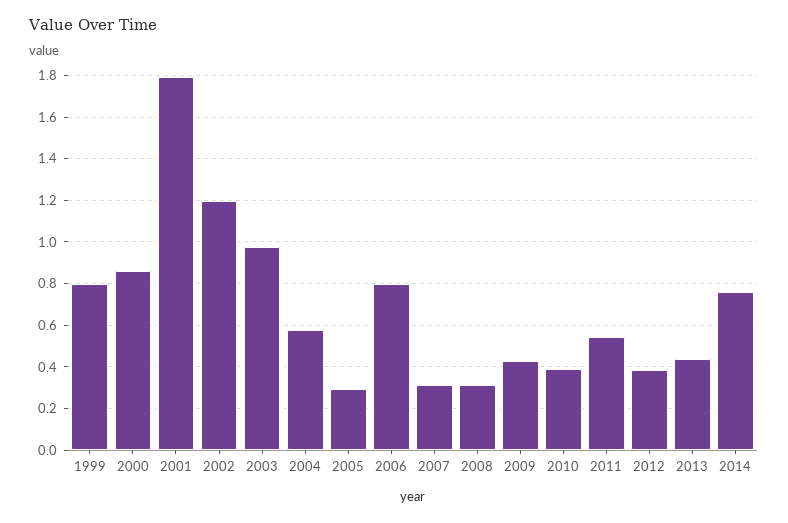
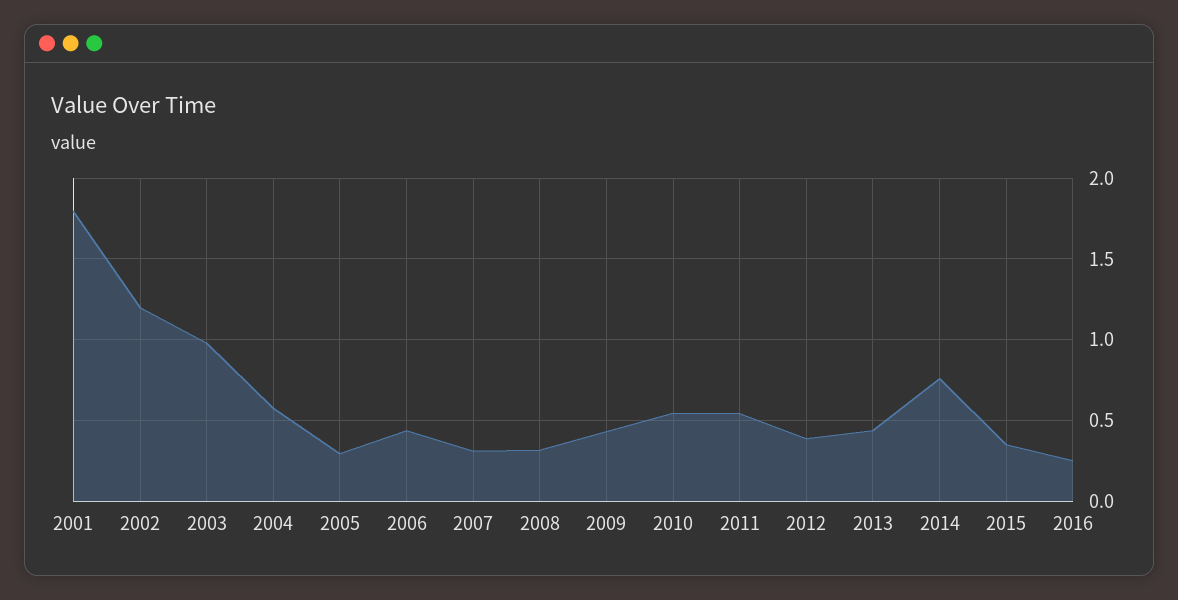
1999: 0.8 -> none
2000: 0.85 -> none
2006: 0.8 -> 0.45
2010: 0.4 -> 0.55
2015: none -> 0.35
2016: none -> 0.25

